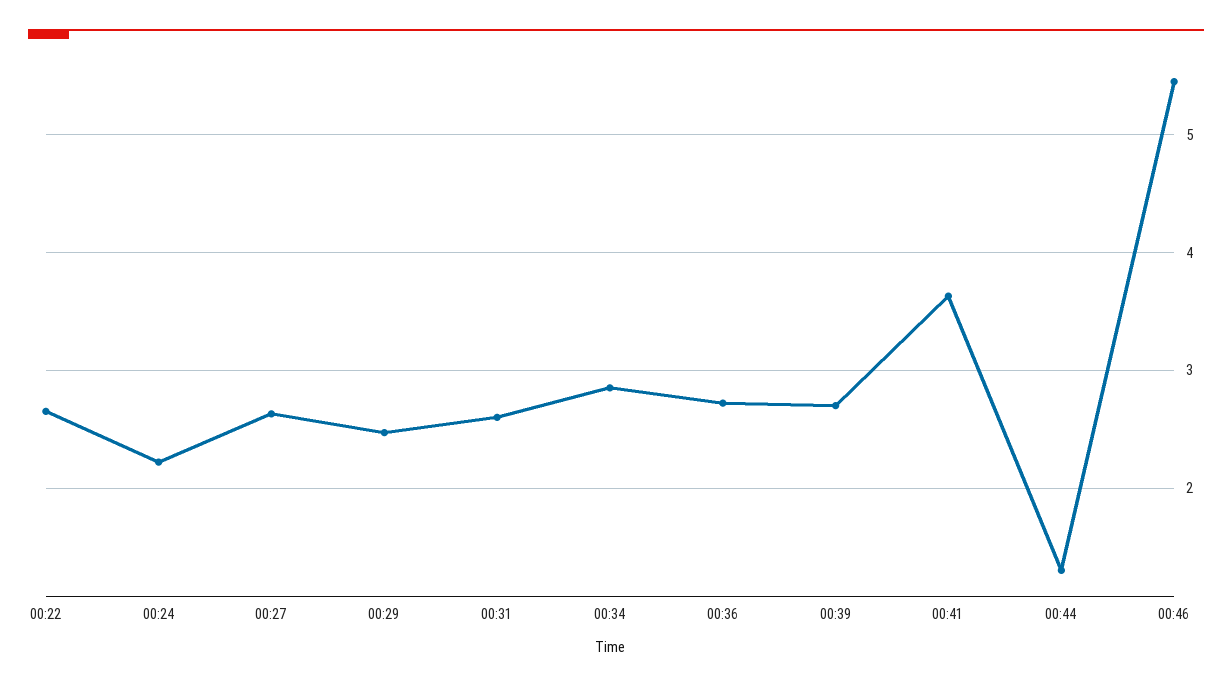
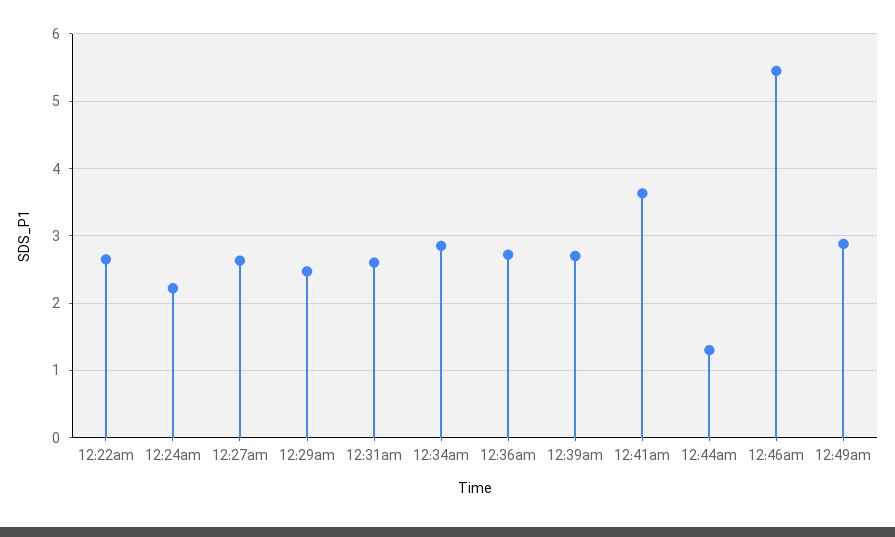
12:49am: none -> 2.9

